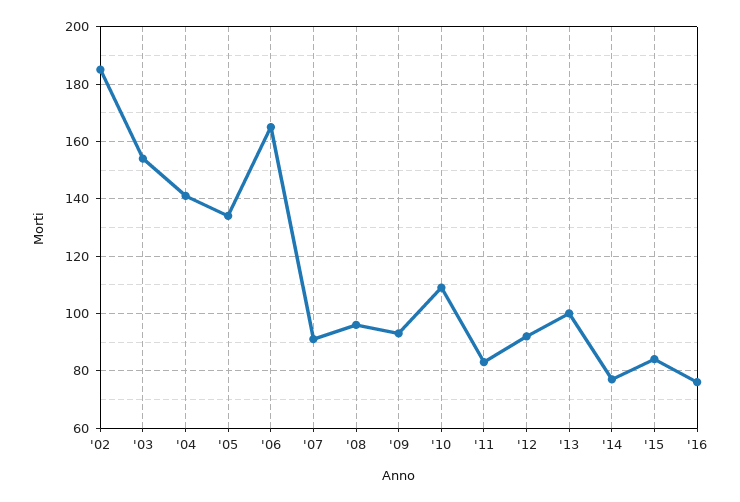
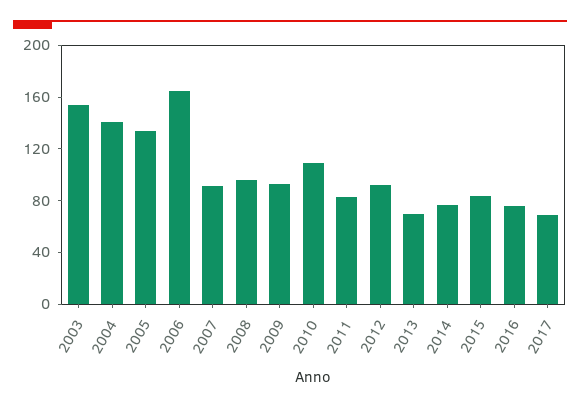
'02: 185 -> none
'13: 100 -> 70
2017: none -> 70

